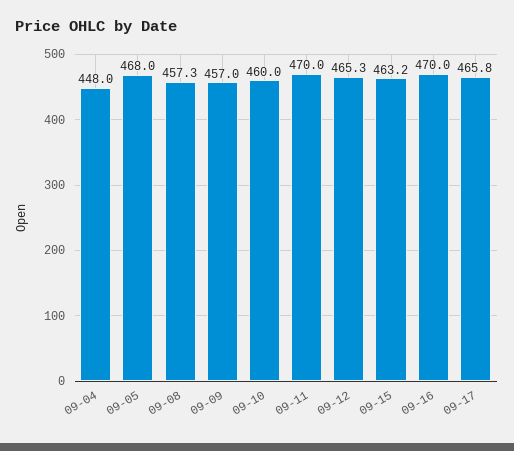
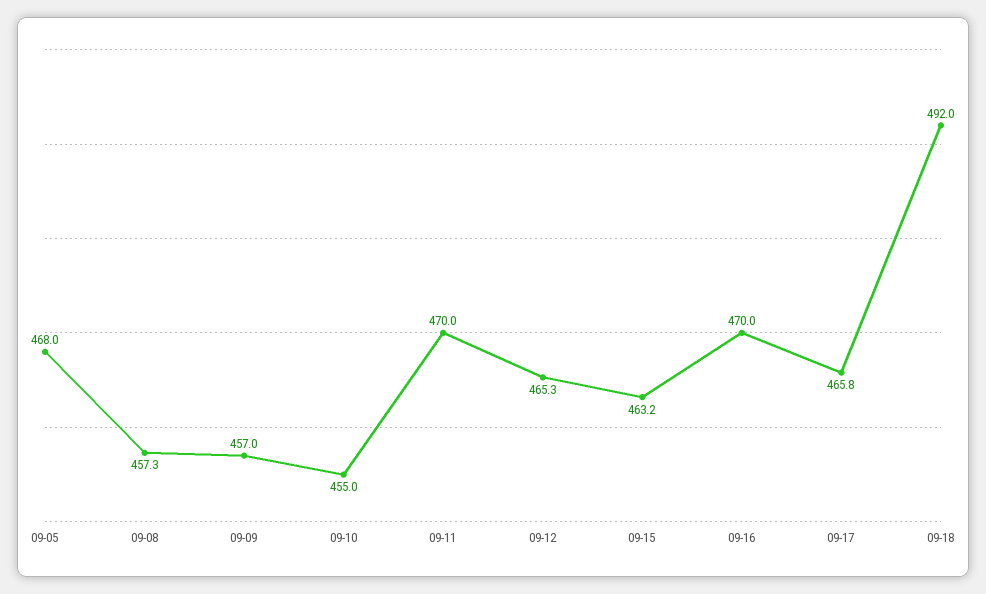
09-04: 448 -> none
09-10: 460 -> 455
09-18: none -> 492

